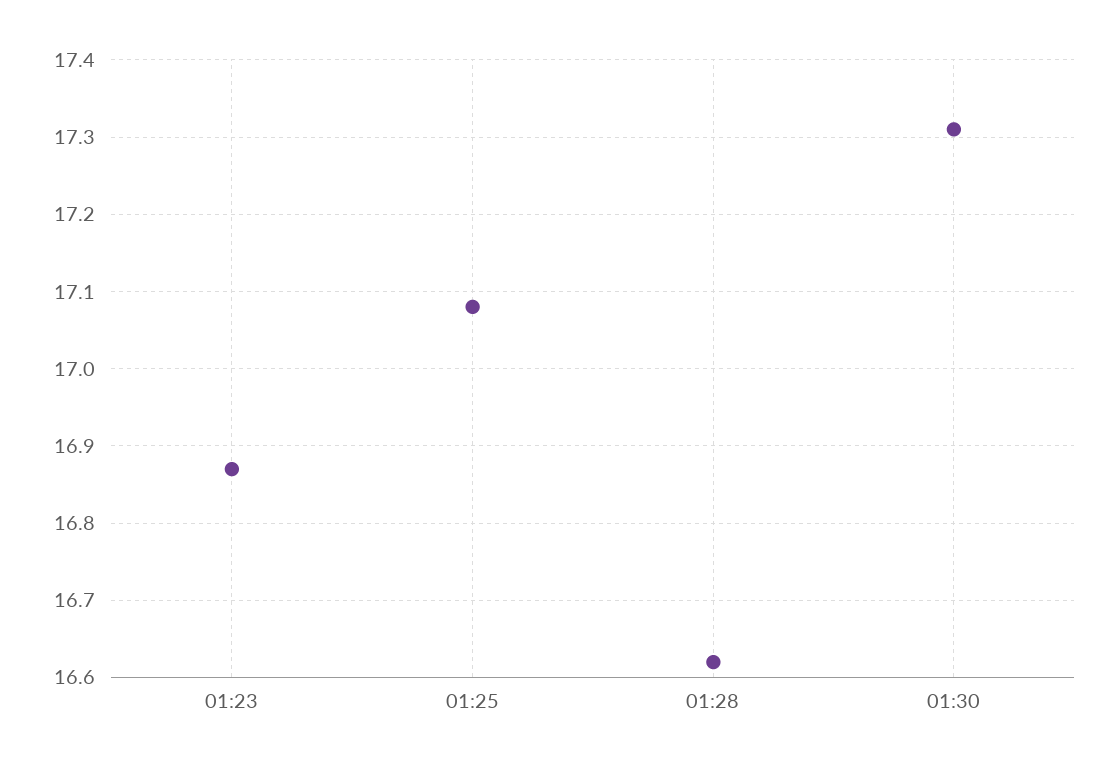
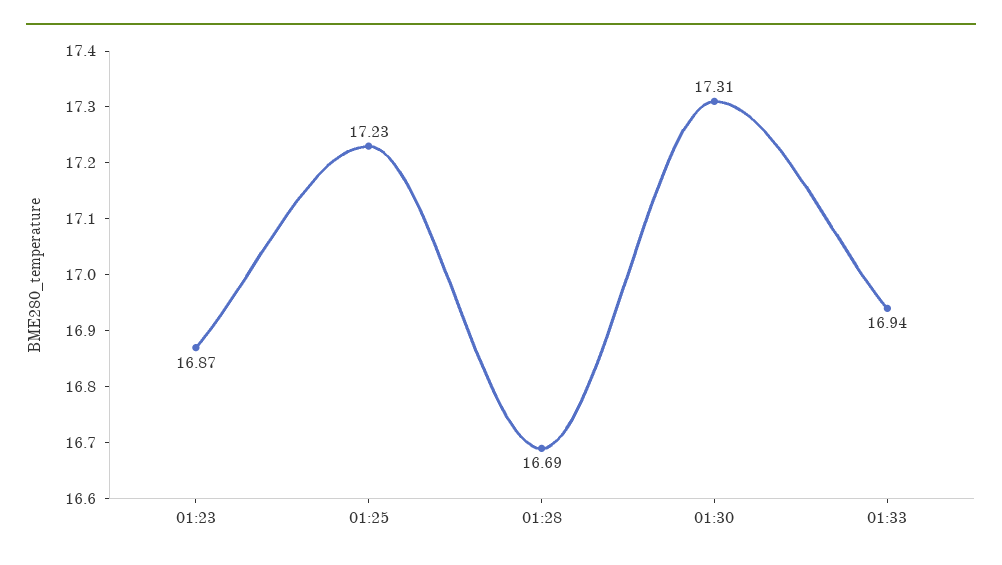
01:25: 17.08 -> 17.23
01:28: 16.62 -> 16.69
01:33: none -> 16.94

